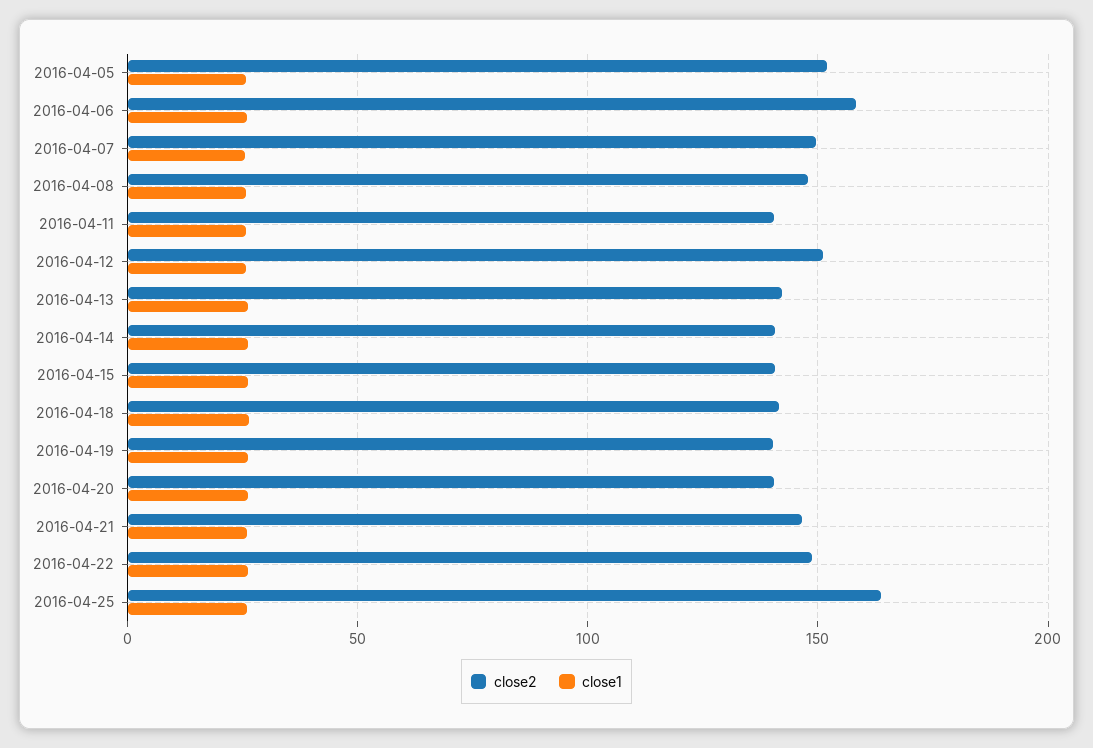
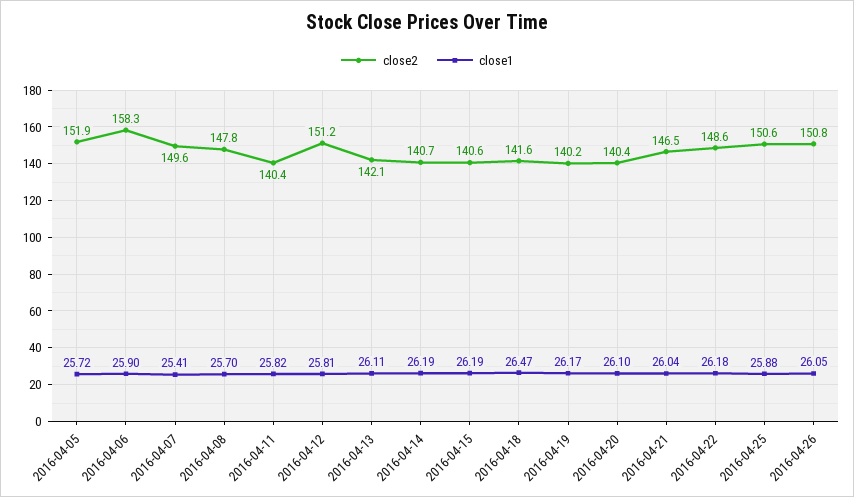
close2, 2016-04-25: 165 -> 150.6
close2, 2016-04-26: none -> 150.8
close1, 2016-04-26: none -> 26.05

